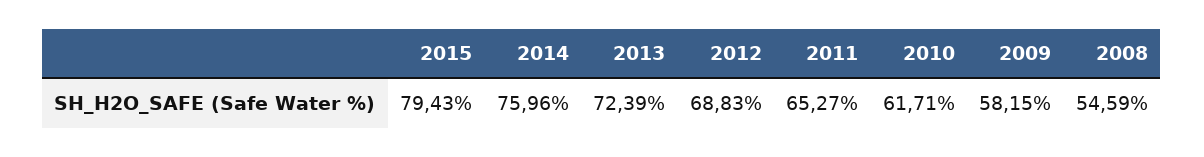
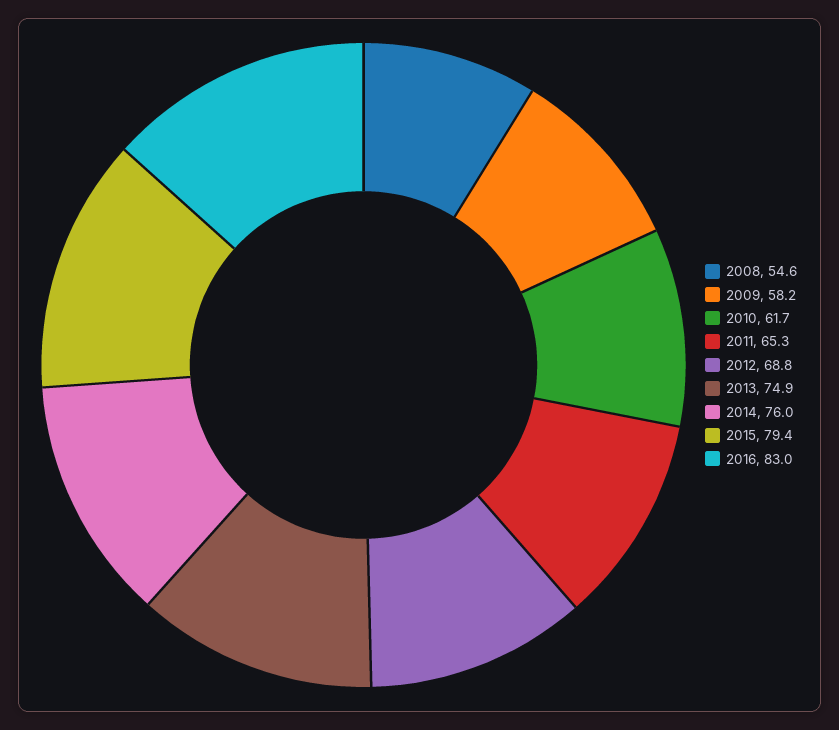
2013: 72.39 -> 74.9
2016: none -> 83

